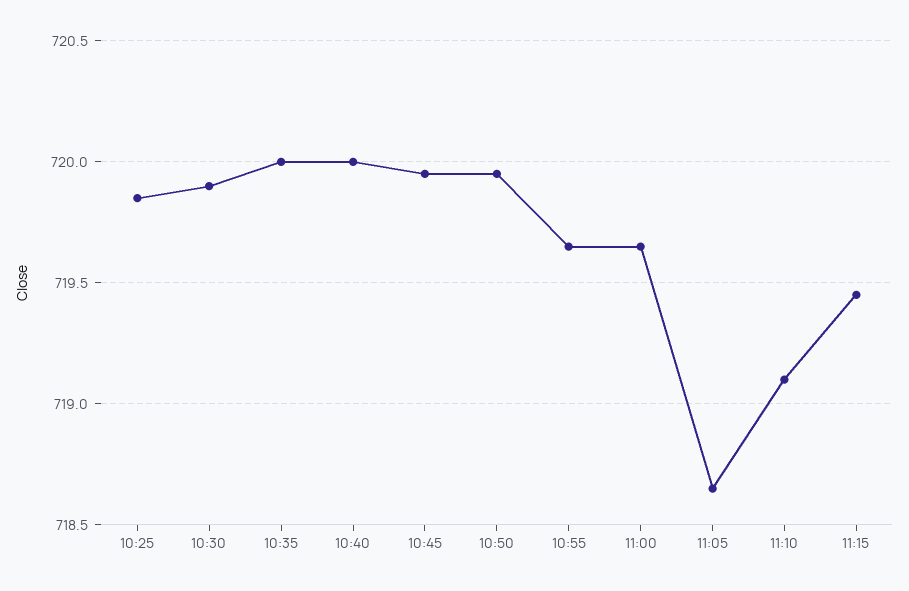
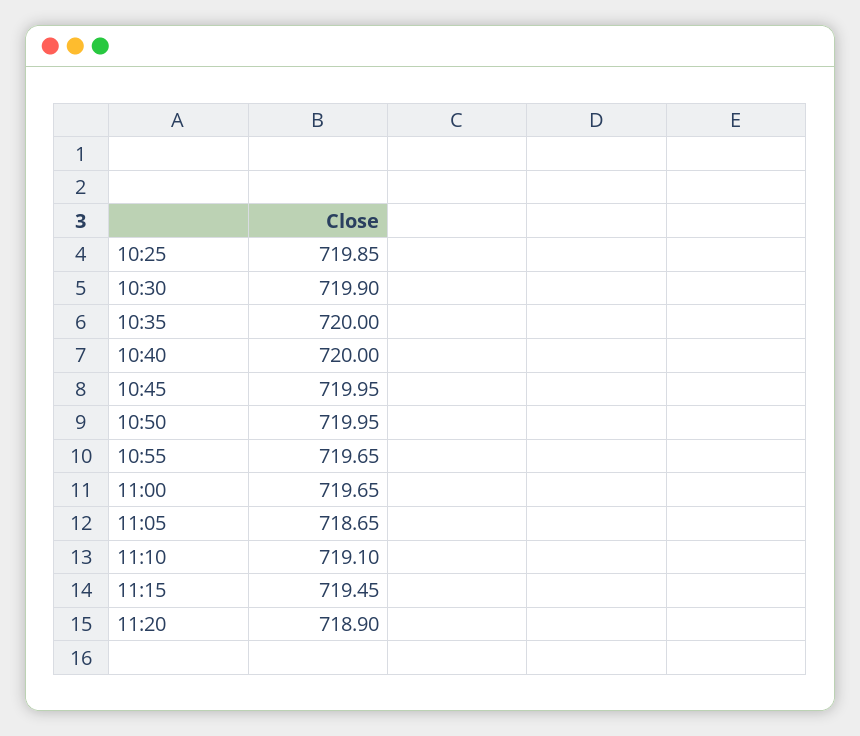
11:20: none -> 718.9

